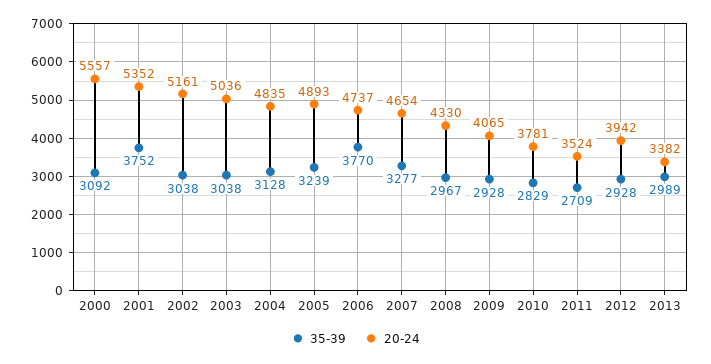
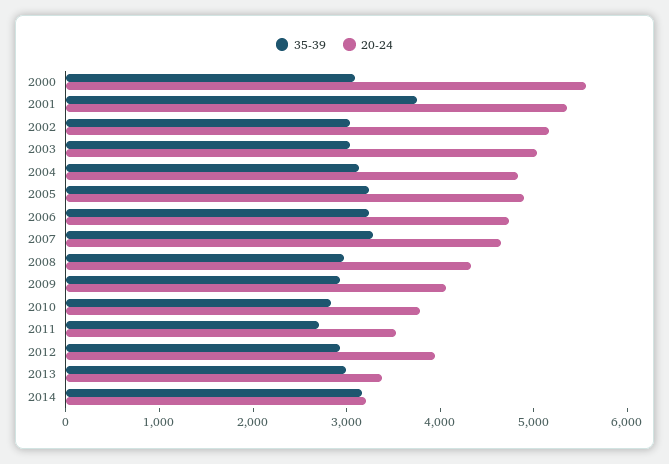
35-39, 2006: 3770 -> 3200
35-39, 2014: none -> 3200
20-24, 2014: none -> 3200

